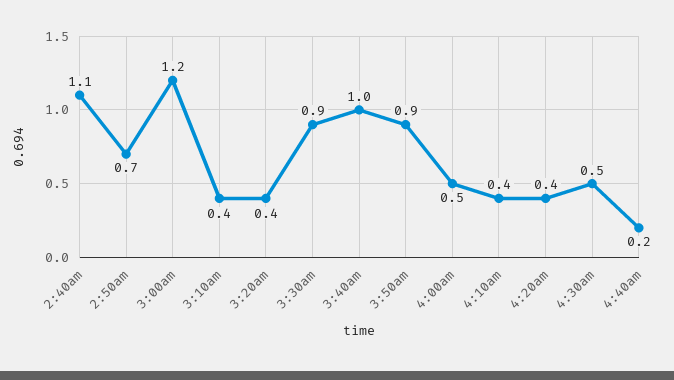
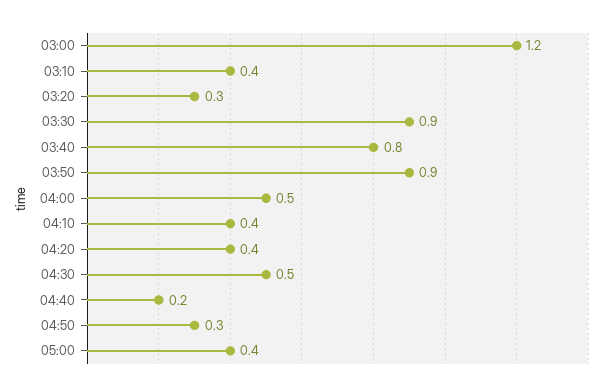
2:40am: 1.1 -> none
2:50am: 0.7 -> none
3:20am: 0.4 -> 0.3
3:40am: 1 -> 0.8
04:50: none -> 0.3
05:00: none -> 0.4

